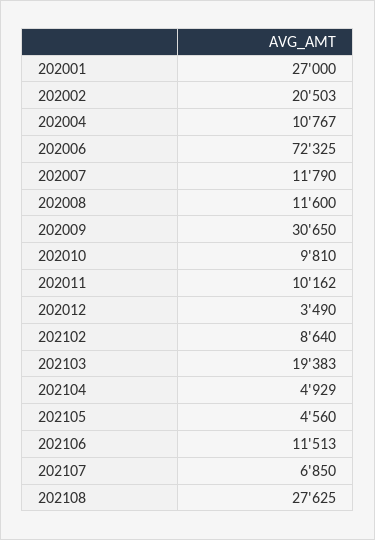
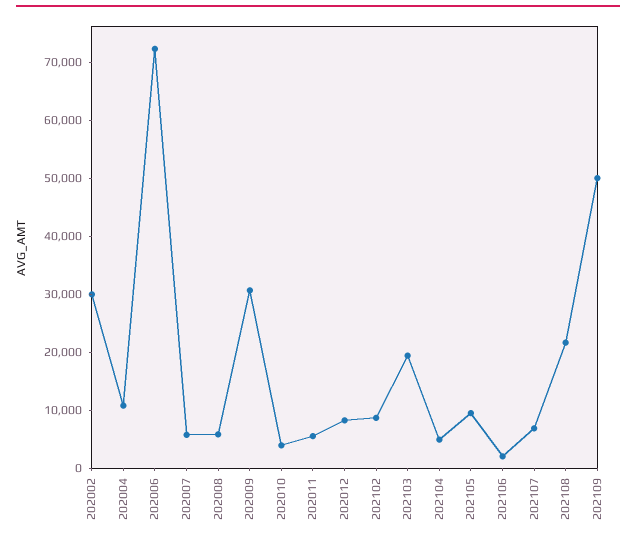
202001: 27000 -> none
202002: 20503 -> 30000
202007: 11790 -> 6000
202008: 11600 -> 6000
202010: 9810 -> 4000
202011: 10162 -> 6000
202012: 3490 -> 8000
202105: 4560 -> 10000
202106: 11513 -> 2000
202108: 27625 -> 22000
202109: none -> 50000

